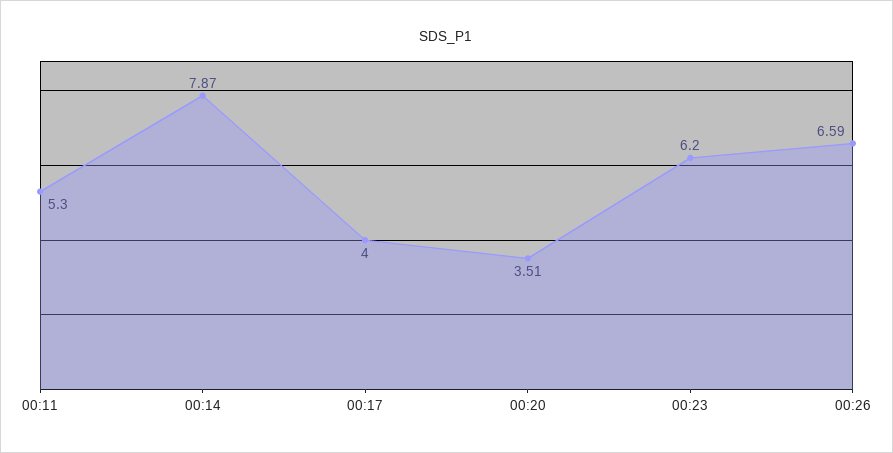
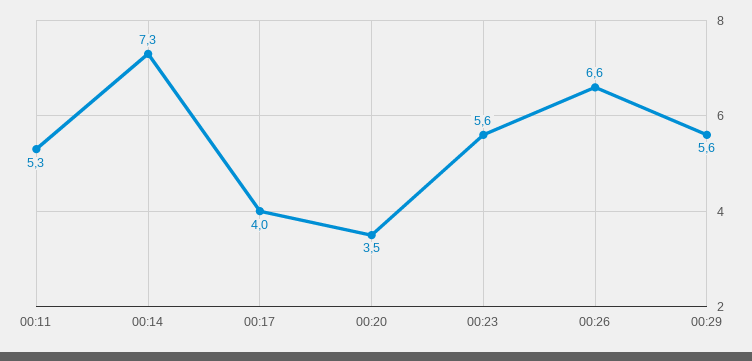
00:14: 7.87 -> 7.3
00:23: 6.2 -> 5.6
00:29: none -> 5.6

